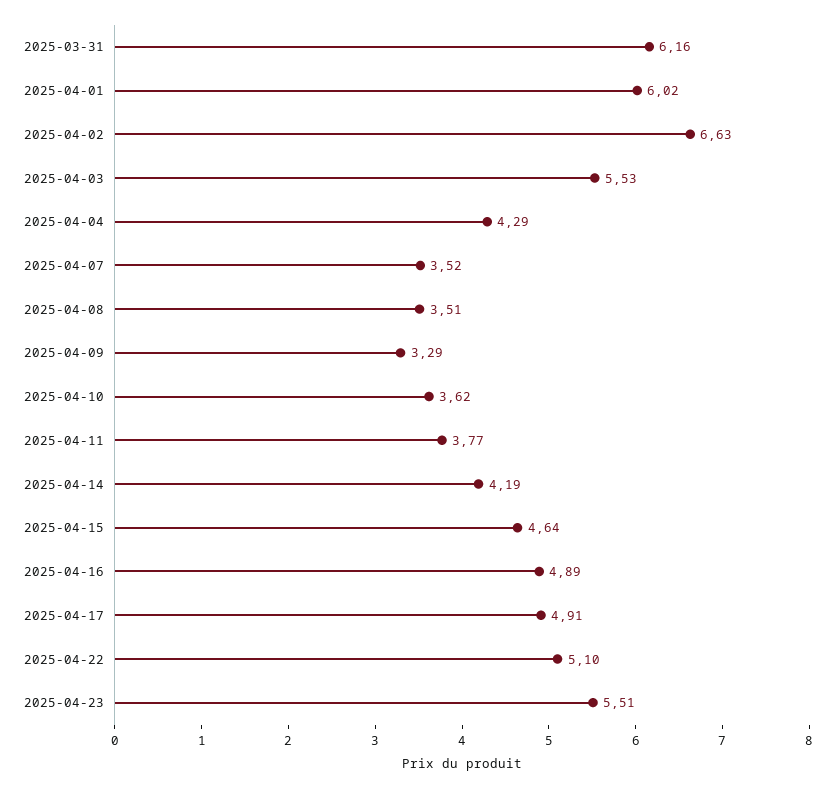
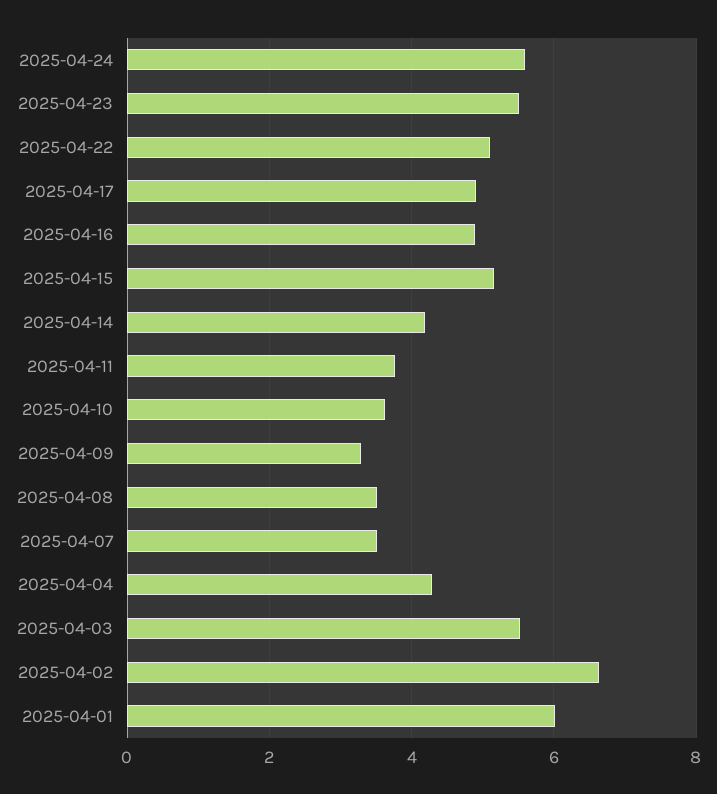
2025-03-31: 6.16 -> none
2025-04-15: 4.64 -> 5.2
2025-04-24: none -> 5.6

